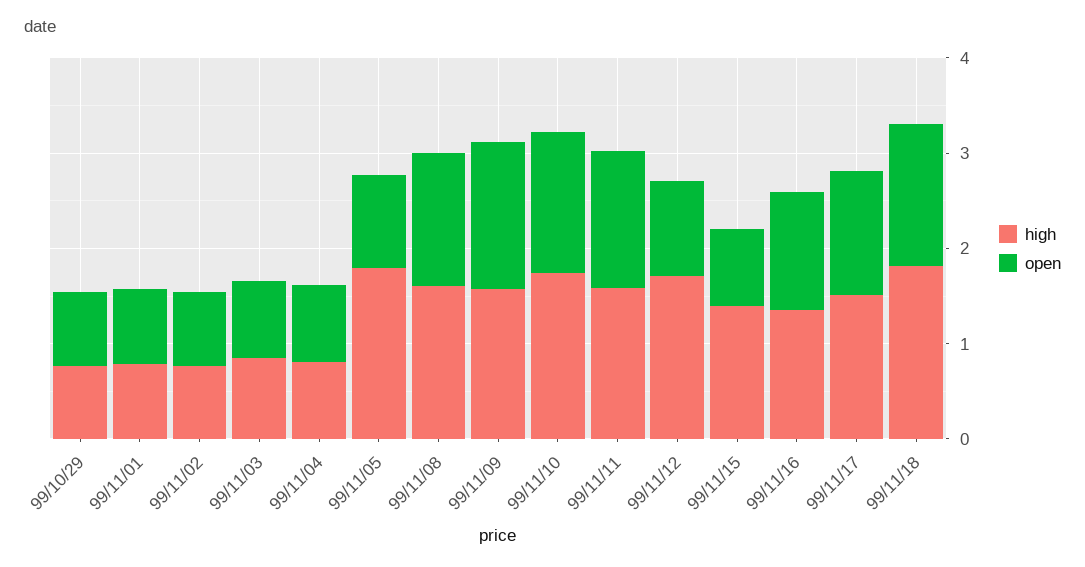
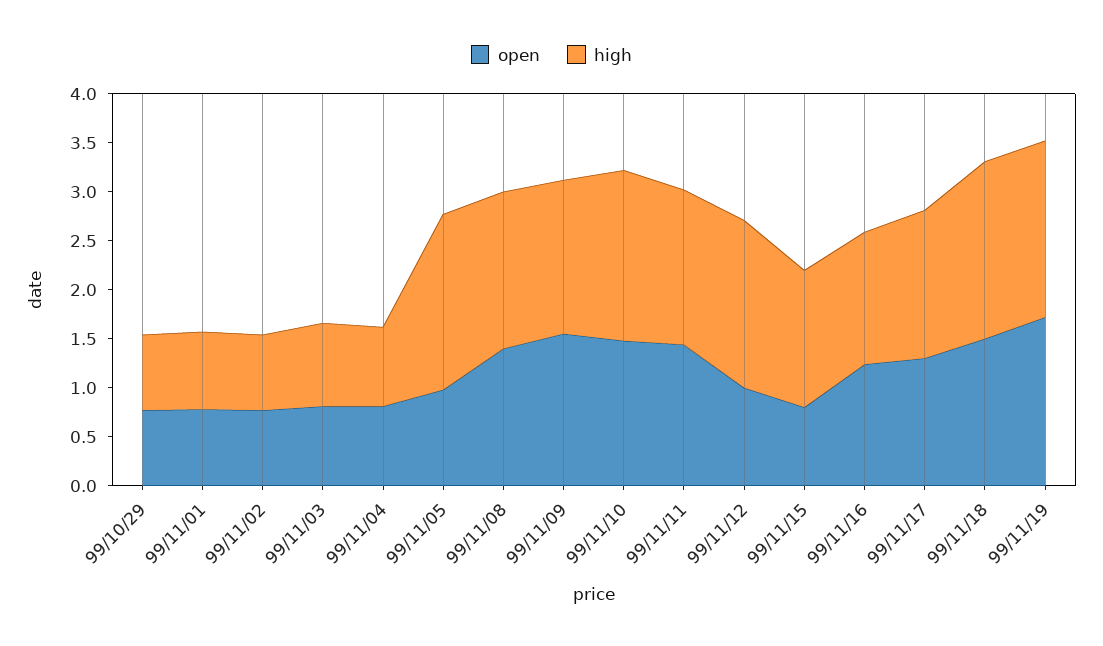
open, 99/11/19: none -> 1.7
high, 99/11/19: none -> 1.8

